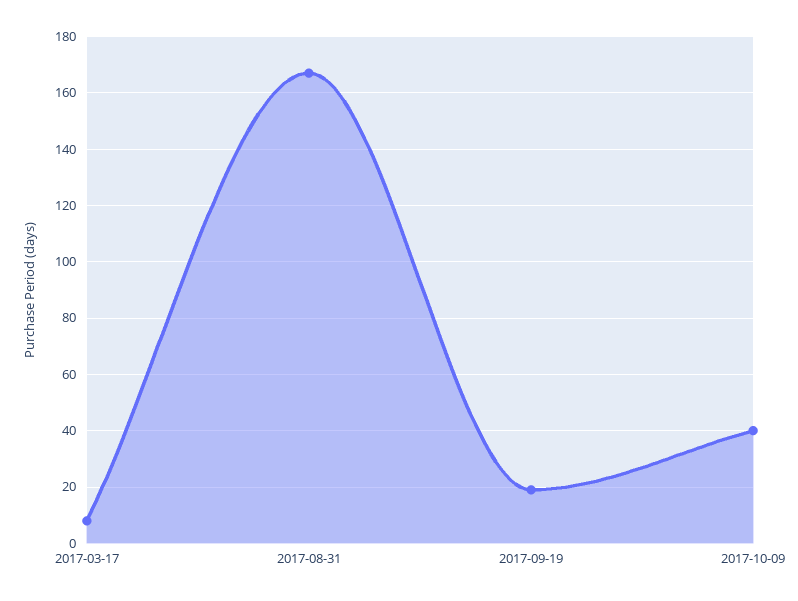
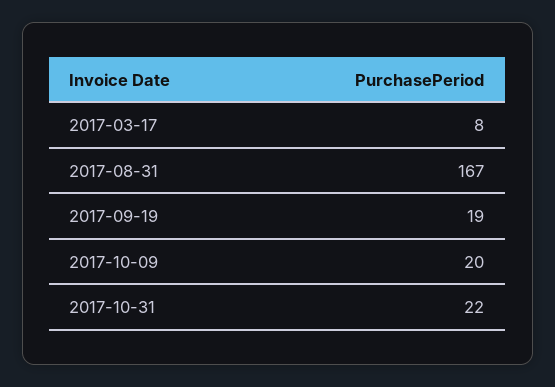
2017-10-09: 40 -> 20
2017-10-31: none -> 22

